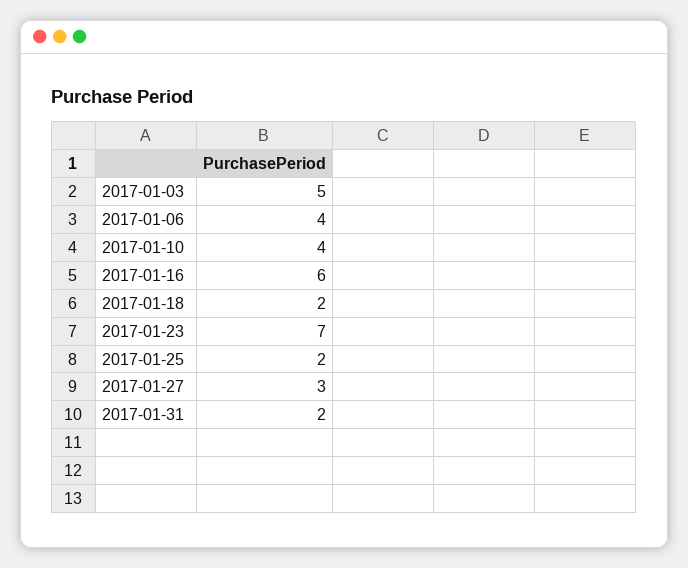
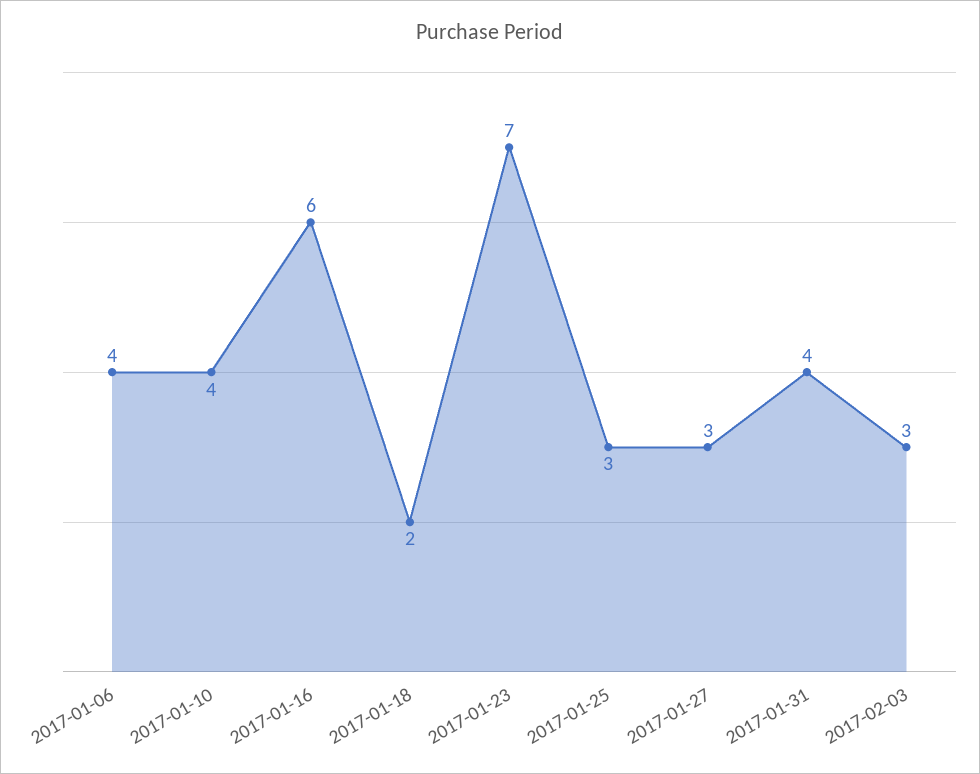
2017-01-03: 5 -> none
2017-01-25: 2 -> 3
2017-01-31: 2 -> 4
2017-02-03: none -> 3

